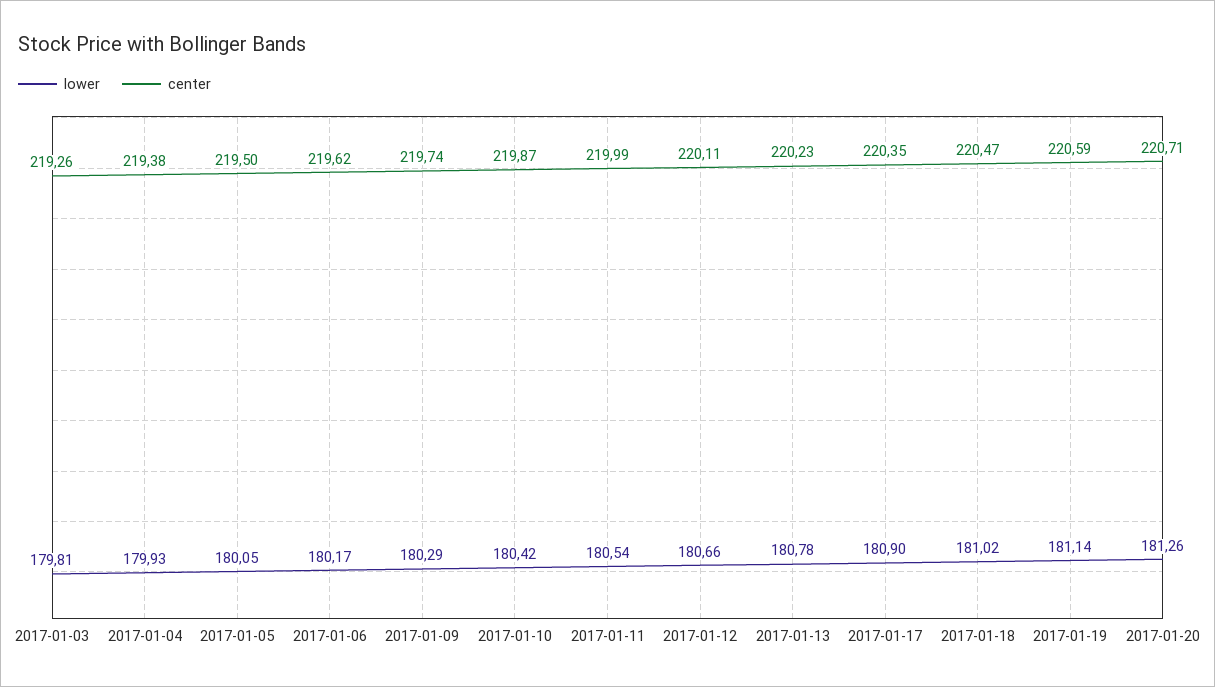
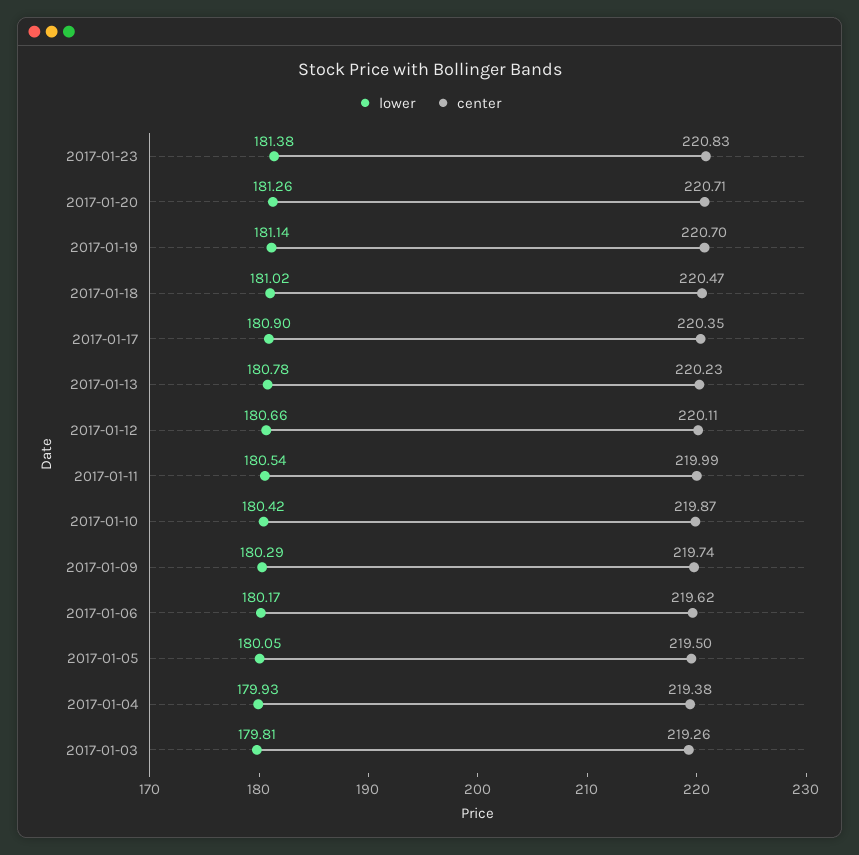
center, 2017-01-19: 220.59 -> 220.7
lower, 2017-01-23: none -> 181.38
center, 2017-01-23: none -> 220.83

